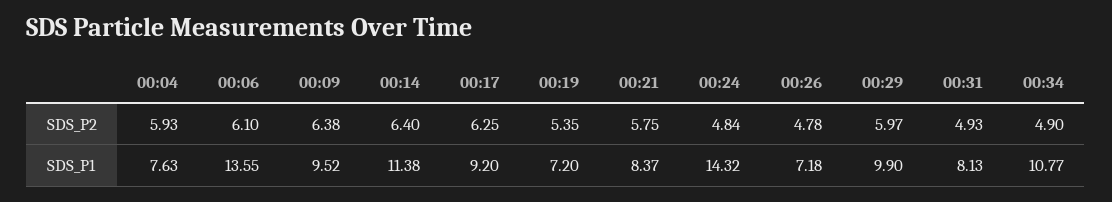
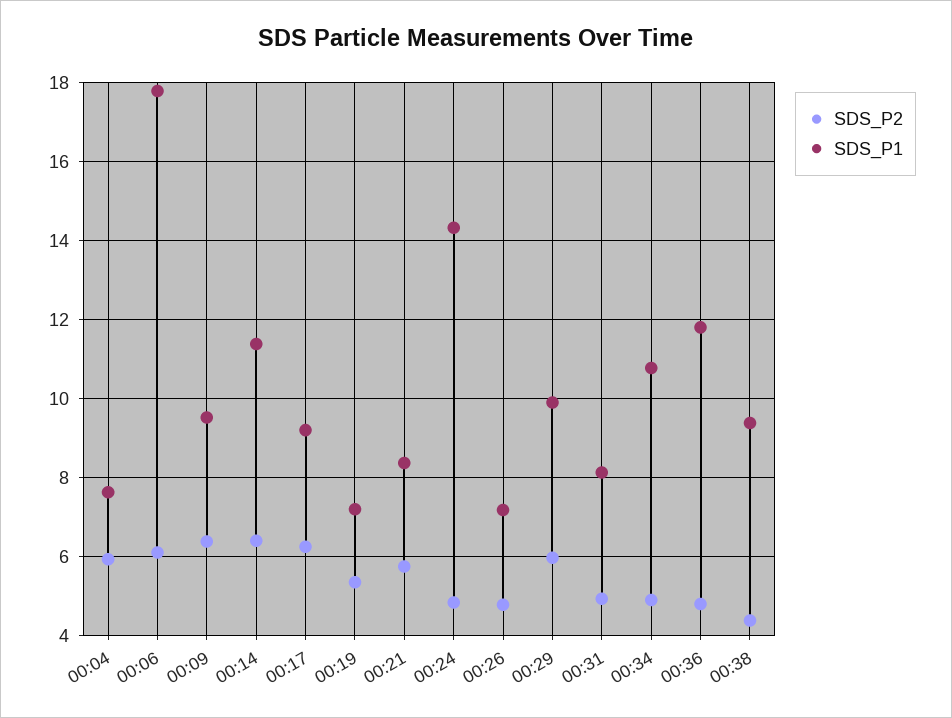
SDS_P1, 00:06: 13.55 -> 17.8
SDS_P2, 00:36: none -> 4.8
SDS_P1, 00:36: none -> 11.8
SDS_P2, 00:38: none -> 4.4
SDS_P1, 00:38: none -> 9.4

